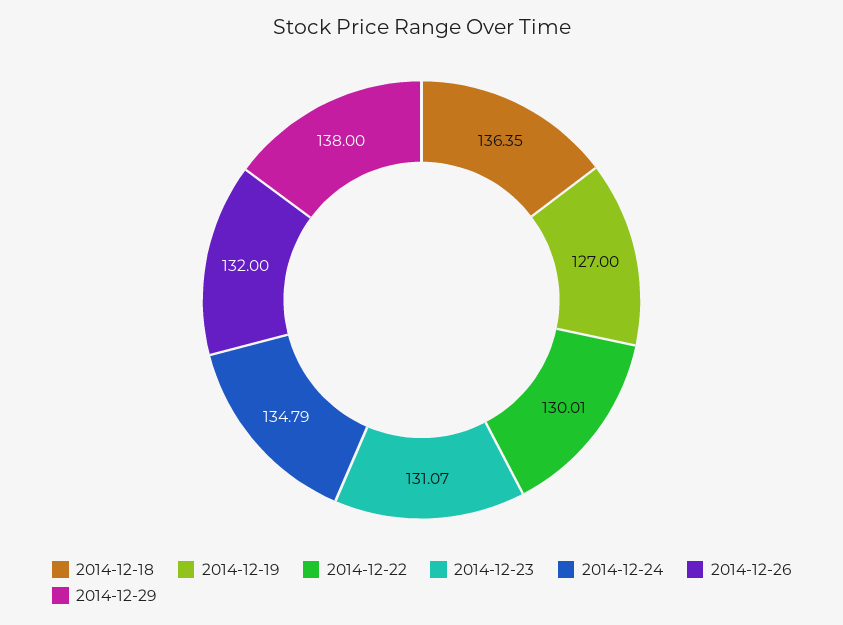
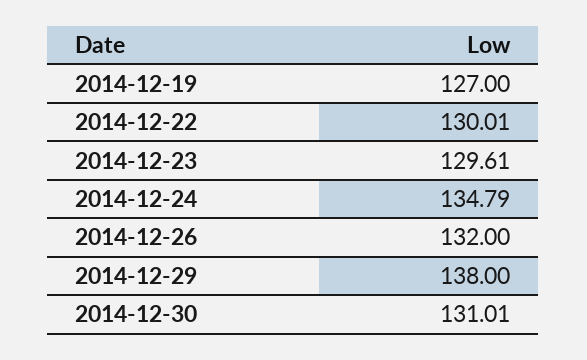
2014-12-18: 136.35 -> none
2014-12-23: 131.07 -> 129.61
2014-12-30: none -> 131.01

